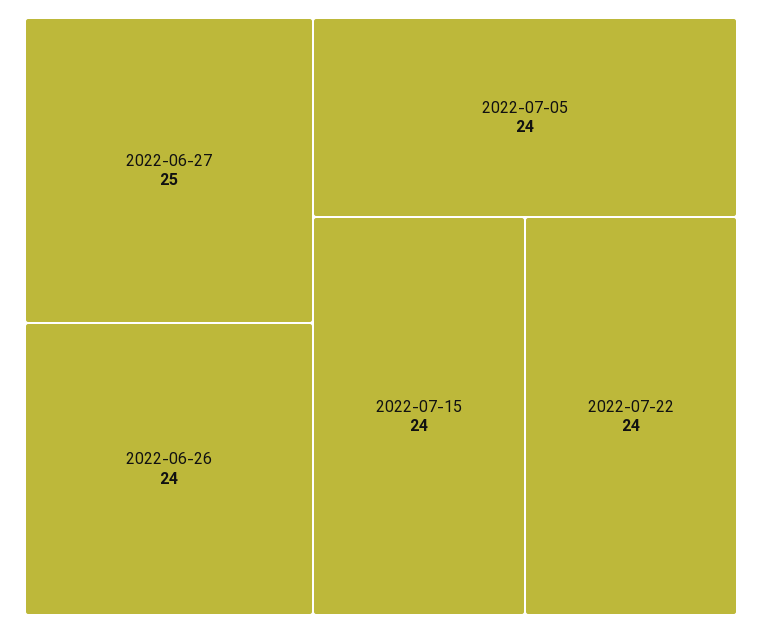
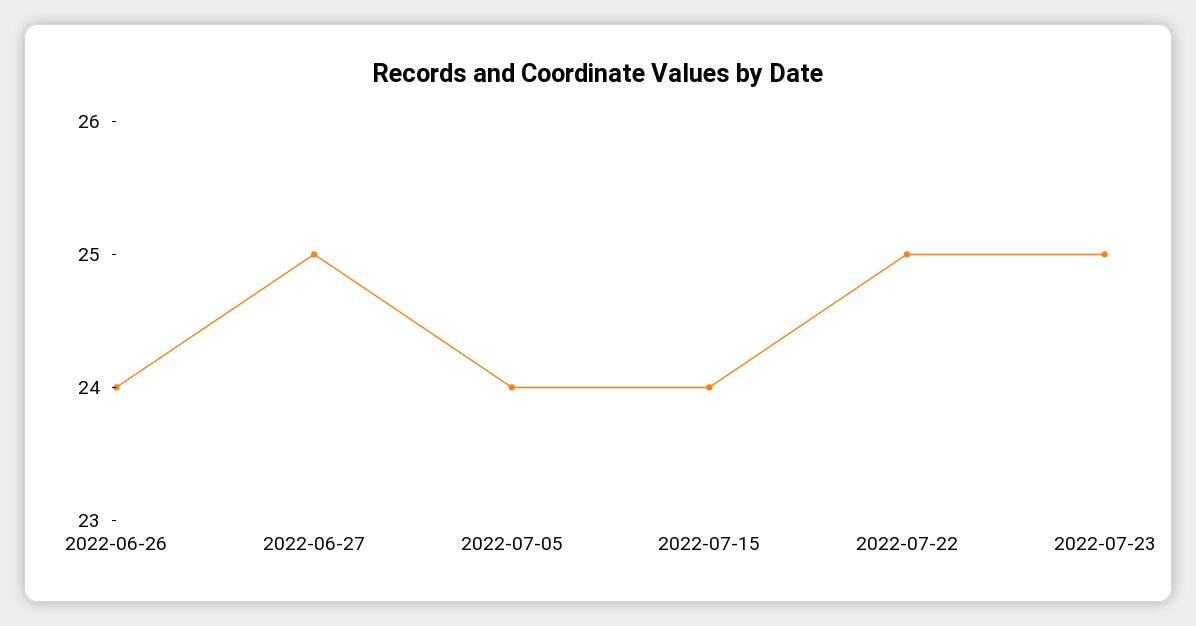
2022-07-22: 24 -> 25
2022-07-23: none -> 25

